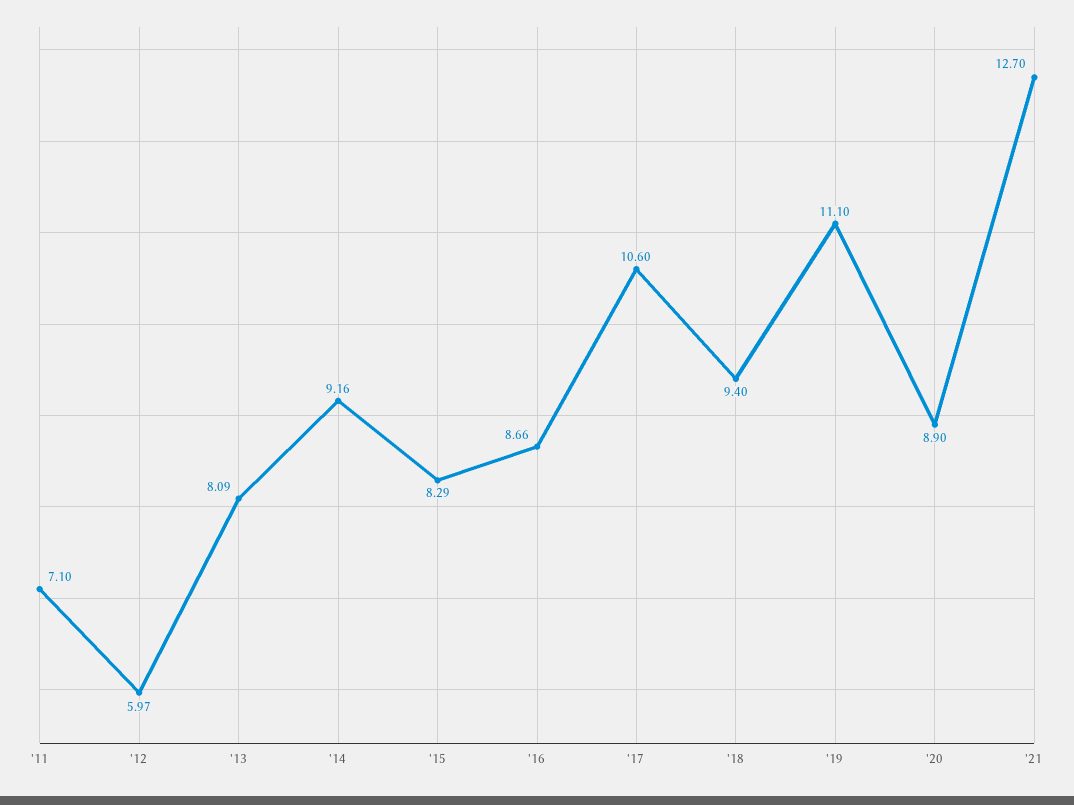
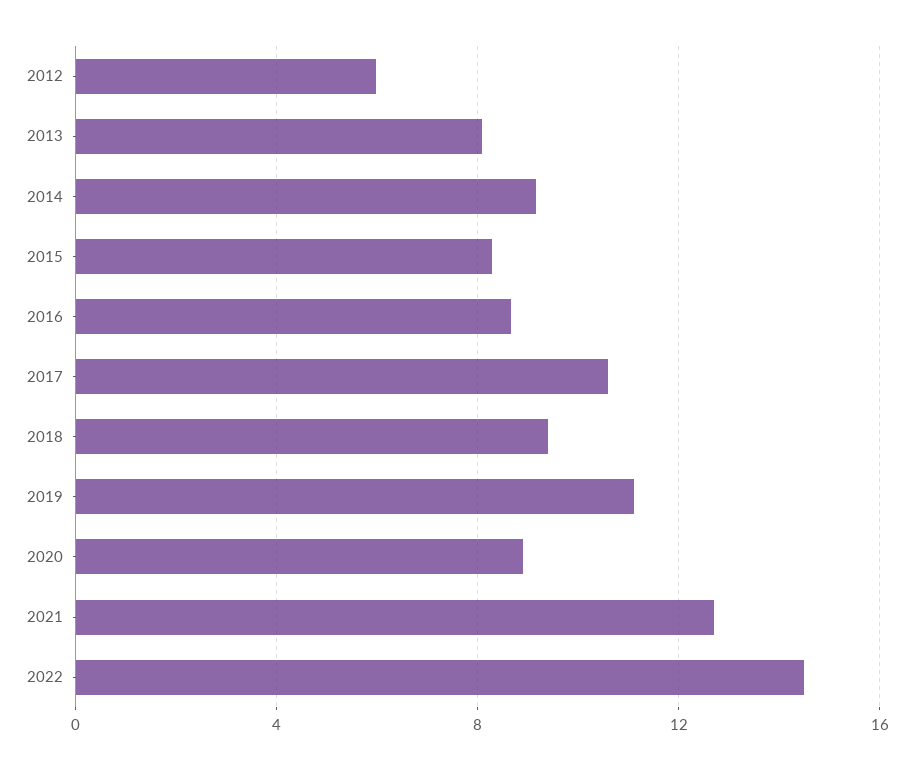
'11: 7.1 -> none
2022: none -> 14.5

